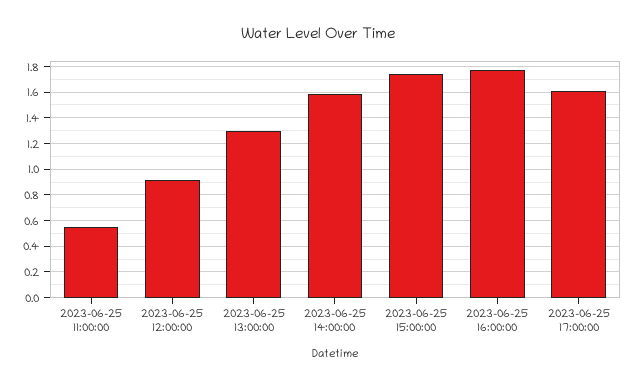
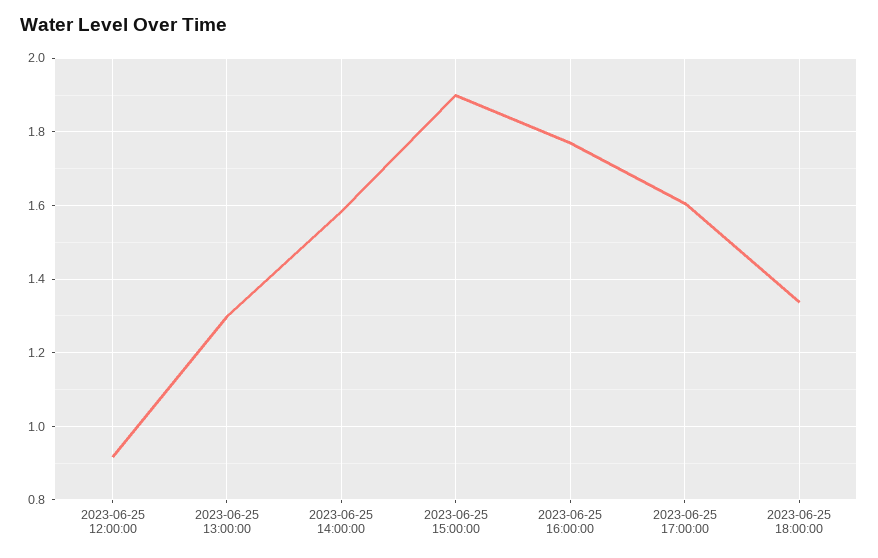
2023-06-25 11:00:00: 0.55 -> none
2023-06-25 15:00:00: 1.75 -> 1.9
2023-06-25 18:00:00: none -> 1.34

